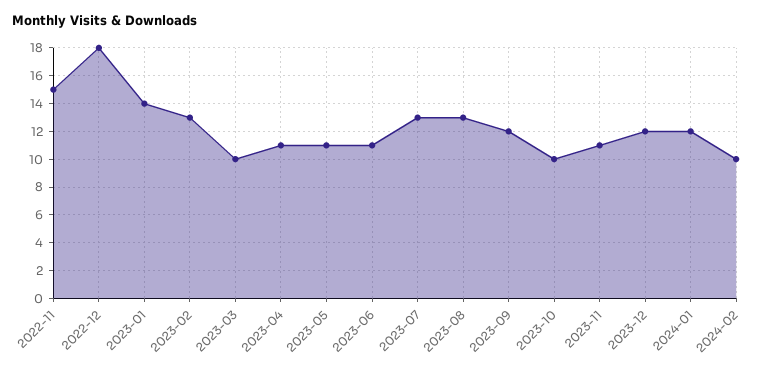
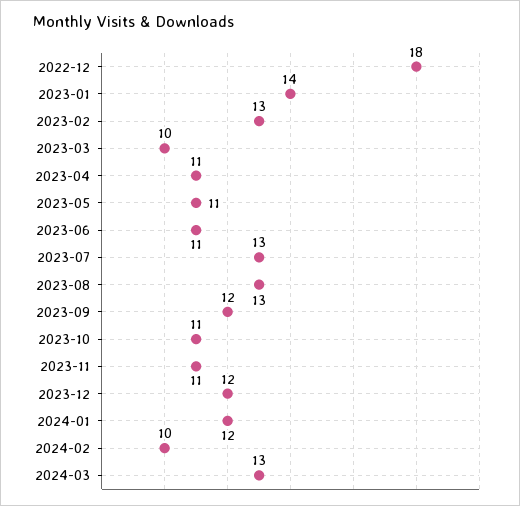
2022-11: 15 -> none
2023-10: 10 -> 11
2024-03: none -> 13

